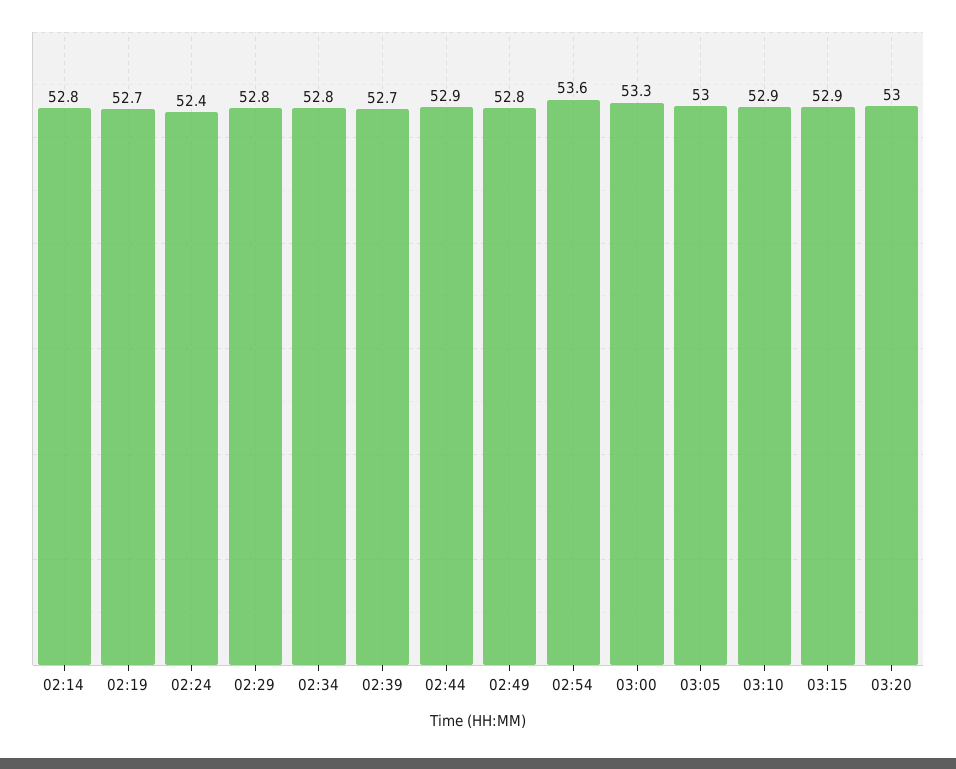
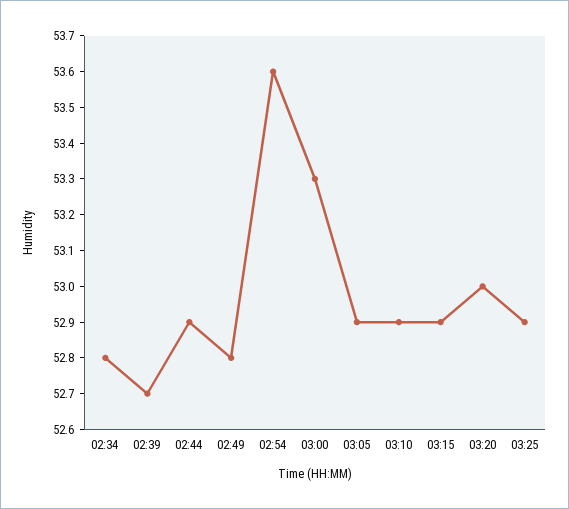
02:14: 52.8 -> none
02:19: 52.7 -> none
02:24: 52.4 -> none
02:29: 52.8 -> none
03:05: 53 -> 52.9
03:25: none -> 52.9

